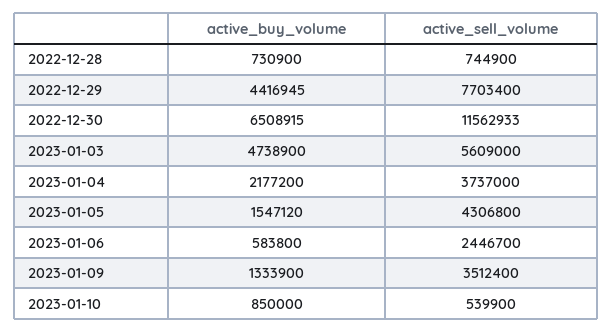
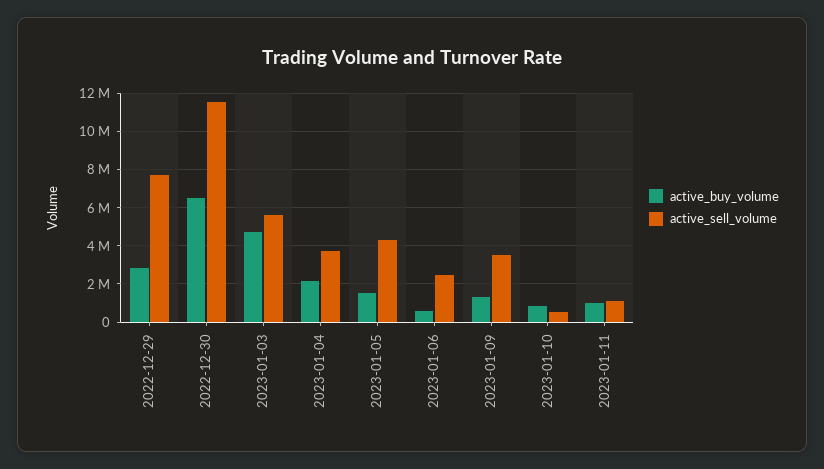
active_buy_volume, 2022-12-28: 730900 -> none
active_sell_volume, 2022-12-28: 744900 -> none
active_buy_volume, 2022-12-29: 4416945 -> 3000000
active_buy_volume, 2023-01-11: none -> 1000000
active_sell_volume, 2023-01-11: none -> 1000000

